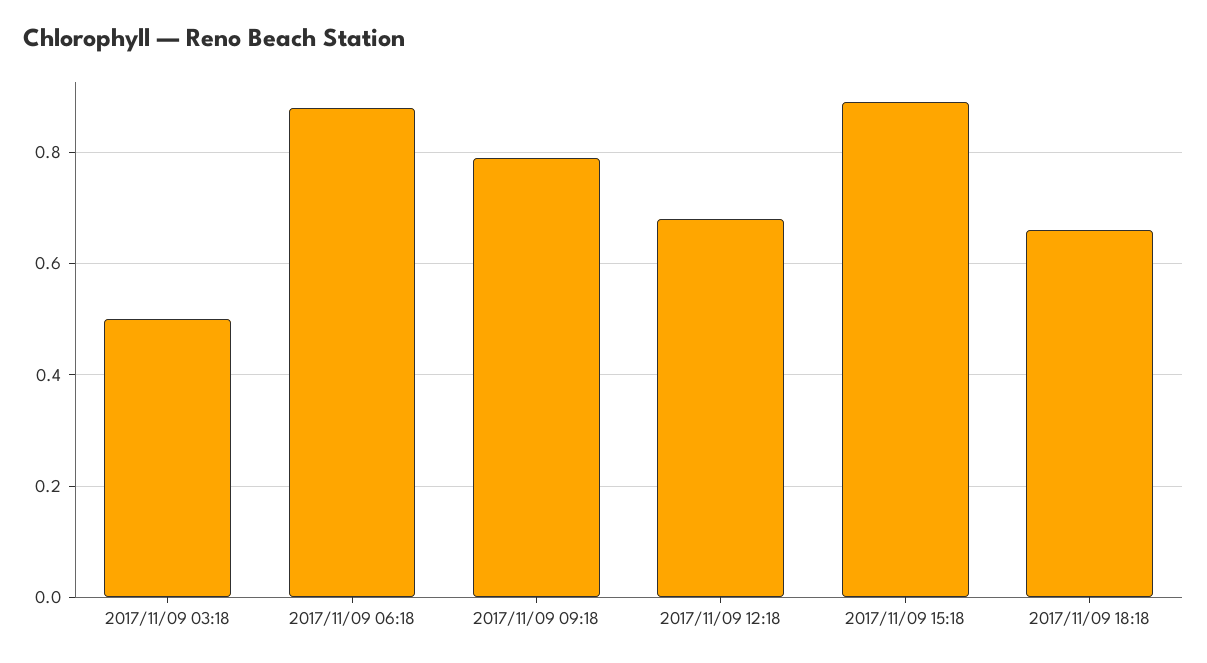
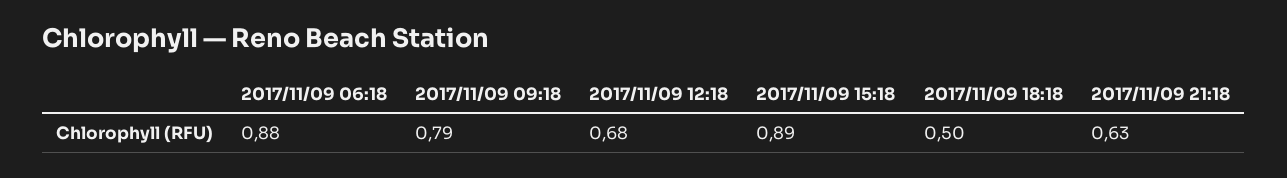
2017/11/09 03:18: 0.5 -> none
2017/11/09 18:18: 0.65 -> 0.5
2017/11/09 21:18: none -> 0.63

